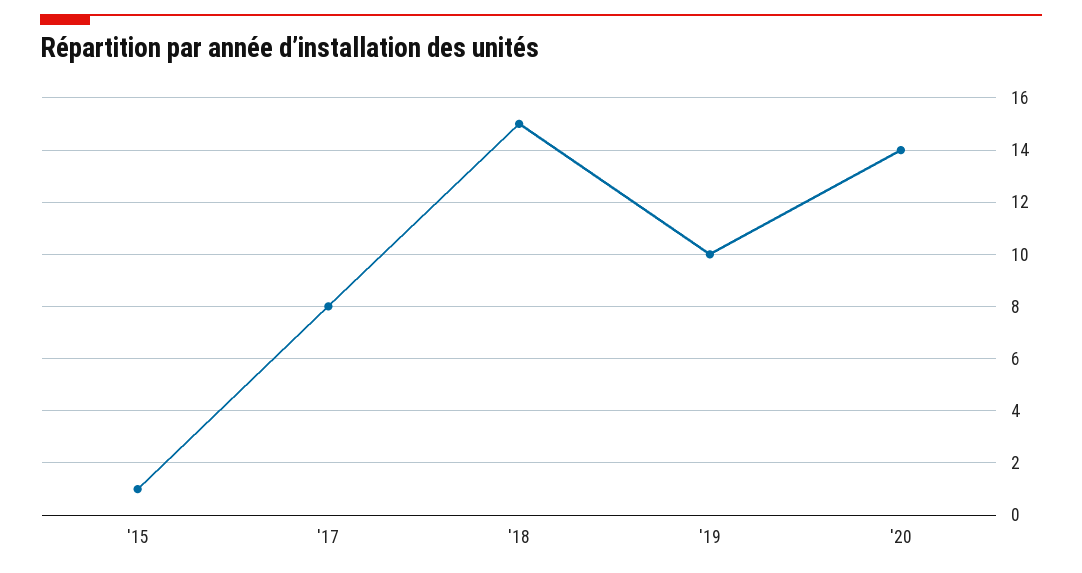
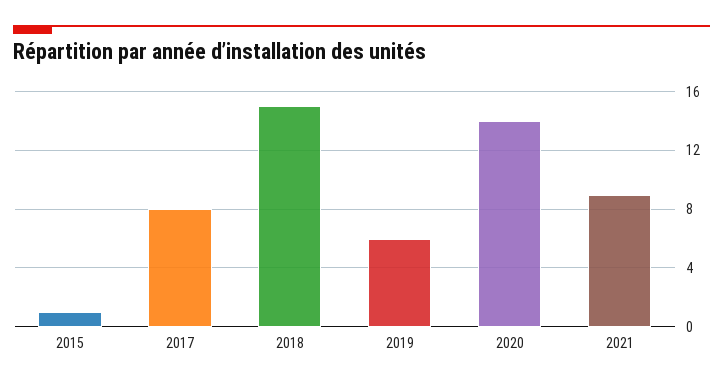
'19: 10 -> 6
2021: none -> 9

